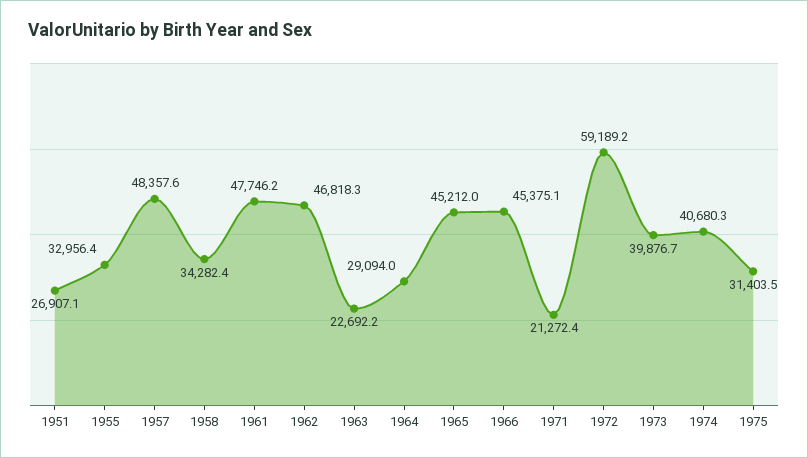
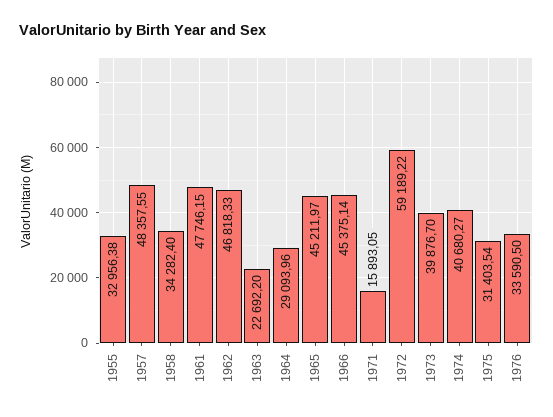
1951: 26907.1 -> none
1971: 21272.4 -> 15893.05
1976: none -> 33590.5

